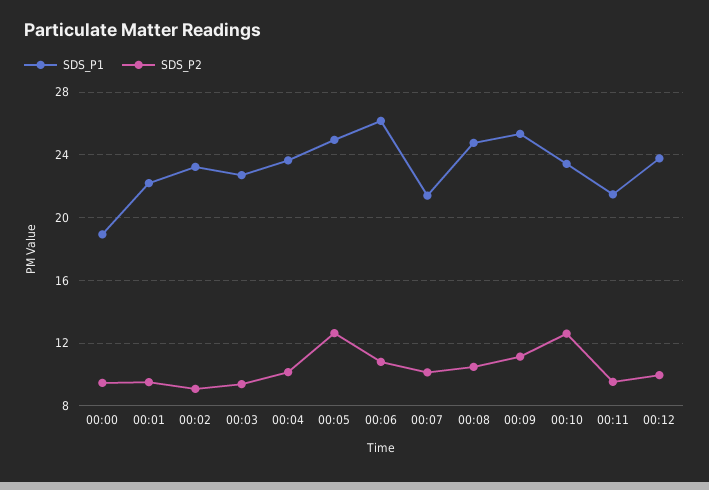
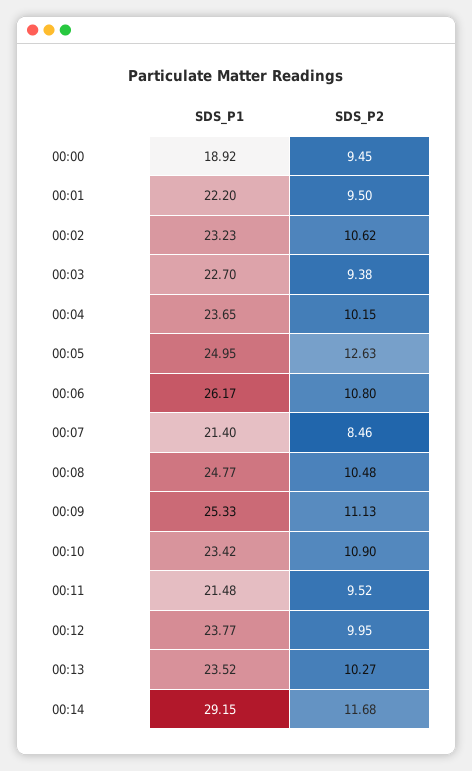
SDS_P2, 00:02: 9 -> 10.62
SDS_P2, 00:07: 10 -> 8.46
SDS_P2, 00:10: 12.5 -> 10.9
SDS_P1, 00:13: none -> 23.52
SDS_P2, 00:13: none -> 10.27
SDS_P1, 00:14: none -> 29.15
SDS_P2, 00:14: none -> 11.68

